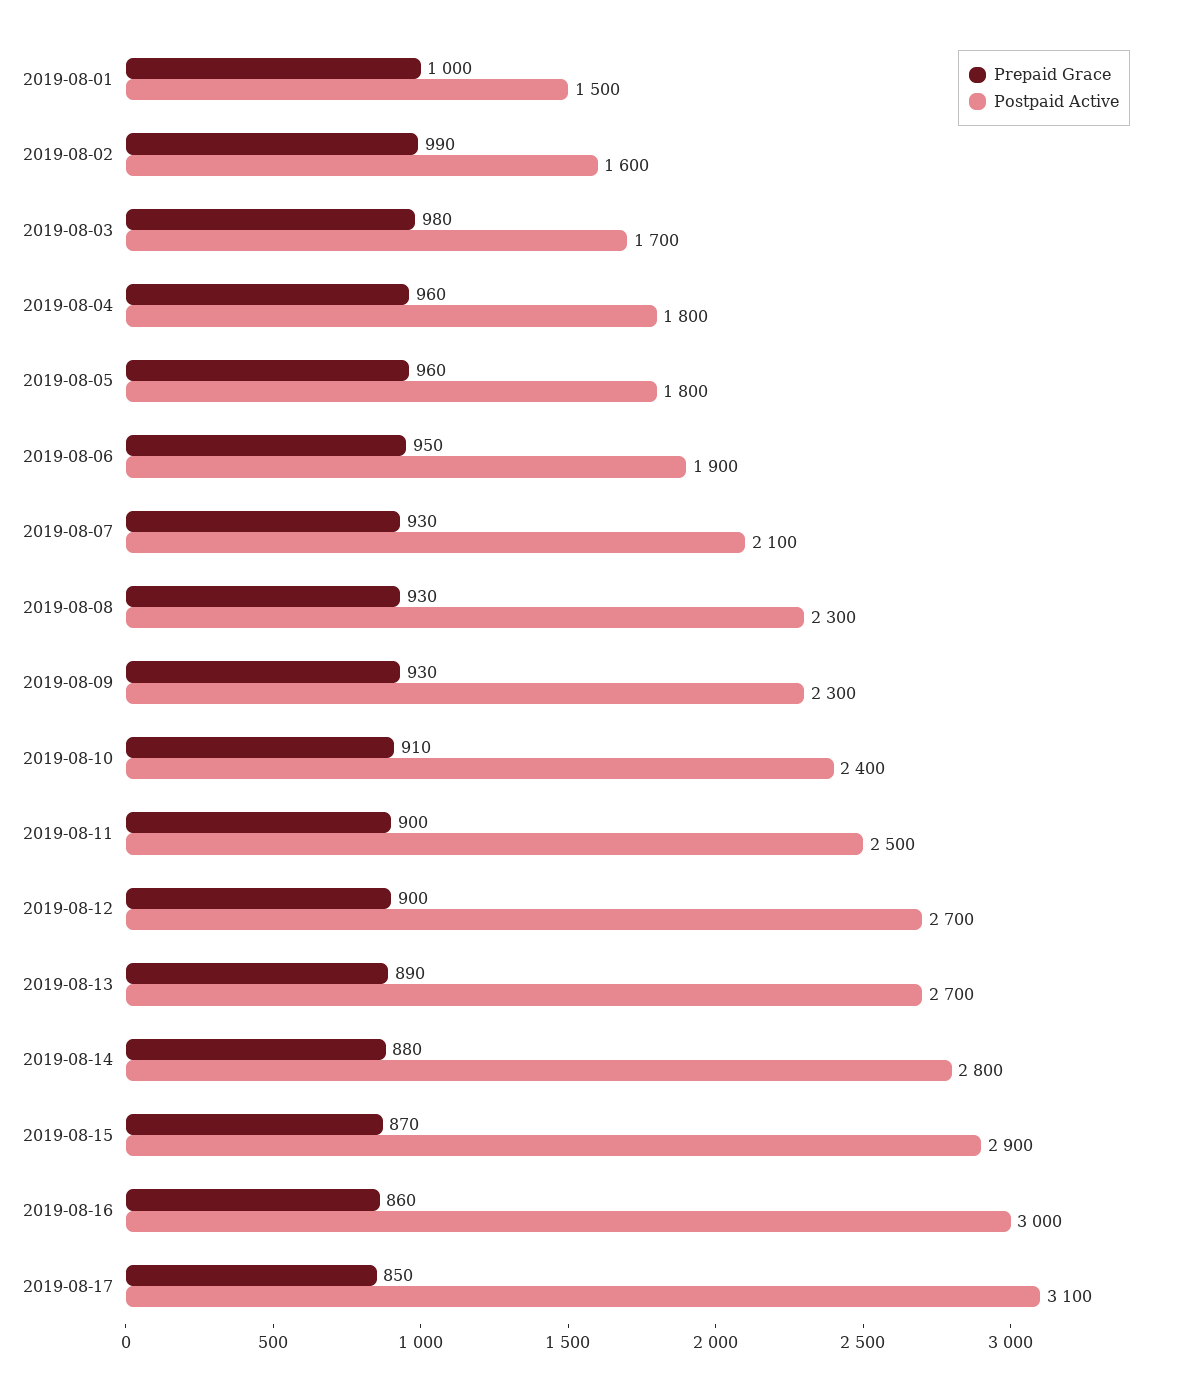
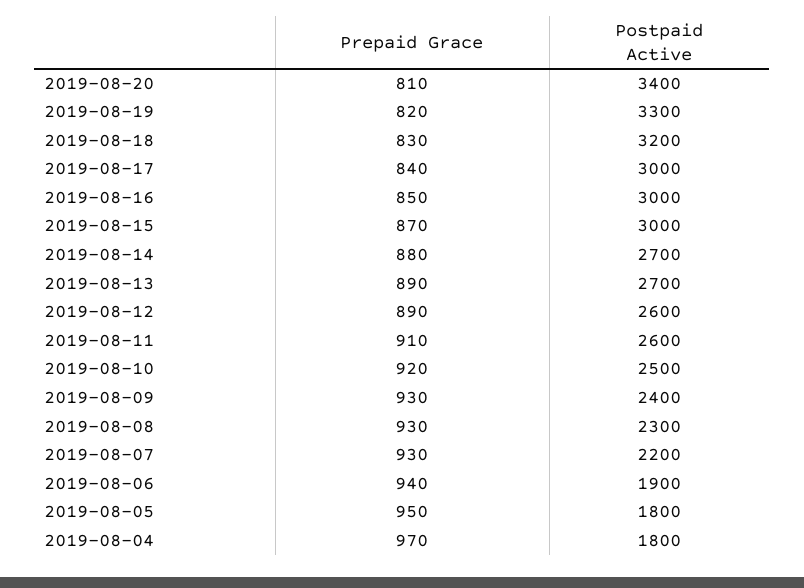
Prepaid Grace, 2019-08-01: 1000 -> none
Postpaid Active, 2019-08-01: 1500 -> none
Prepaid Grace, 2019-08-02: 990 -> none
Postpaid Active, 2019-08-02: 1600 -> none
Prepaid Grace, 2019-08-03: 980 -> none
Postpaid Active, 2019-08-03: 1700 -> none
Prepaid Grace, 2019-08-04: 960 -> 970
Prepaid Grace, 2019-08-05: 960 -> 950
Prepaid Grace, 2019-08-06: 950 -> 940
Postpaid Active, 2019-08-07: 2100 -> 2200
Postpaid Active, 2019-08-09: 2300 -> 2400
Prepaid Grace, 2019-08-10: 910 -> 920
Postpaid Active, 2019-08-10: 2400 -> 2500
Prepaid Grace, 2019-08-11: 900 -> 910
Postpaid Active, 2019-08-11: 2500 -> 2600
Prepaid Grace, 2019-08-12: 900 -> 890
Postpaid Active, 2019-08-12: 2700 -> 2600
Postpaid Active, 2019-08-14: 2800 -> 2700
Postpaid Active, 2019-08-15: 2900 -> 3000
Prepaid Grace, 2019-08-16: 860 -> 850
Prepaid Grace, 2019-08-17: 850 -> 840
Postpaid Active, 2019-08-17: 3100 -> 3000
Prepaid Grace, 2019-08-20: none -> 810
Postpaid Active, 2019-08-20: none -> 3400
Prepaid Grace, 2019-08-19: none -> 820
Postpaid Active, 2019-08-19: none -> 3300
Prepaid Grace, 2019-08-18: none -> 830
Postpaid Active, 2019-08-18: none -> 3200

